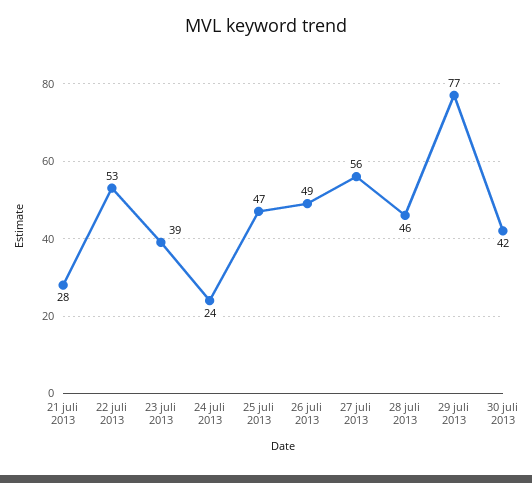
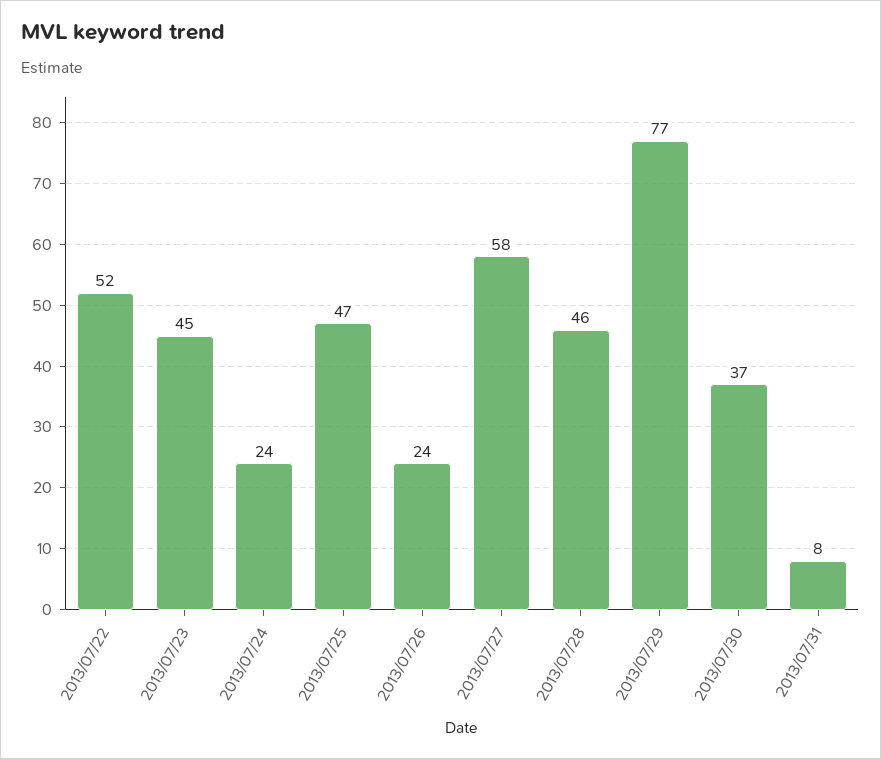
21 juli 2013: 28 -> none
22 juli 2013: 53 -> 52
23 juli 2013: 39 -> 45
26 juli 2013: 49 -> 24
27 juli 2013: 56 -> 58
30 juli 2013: 42 -> 37
2013/07/31: none -> 8

